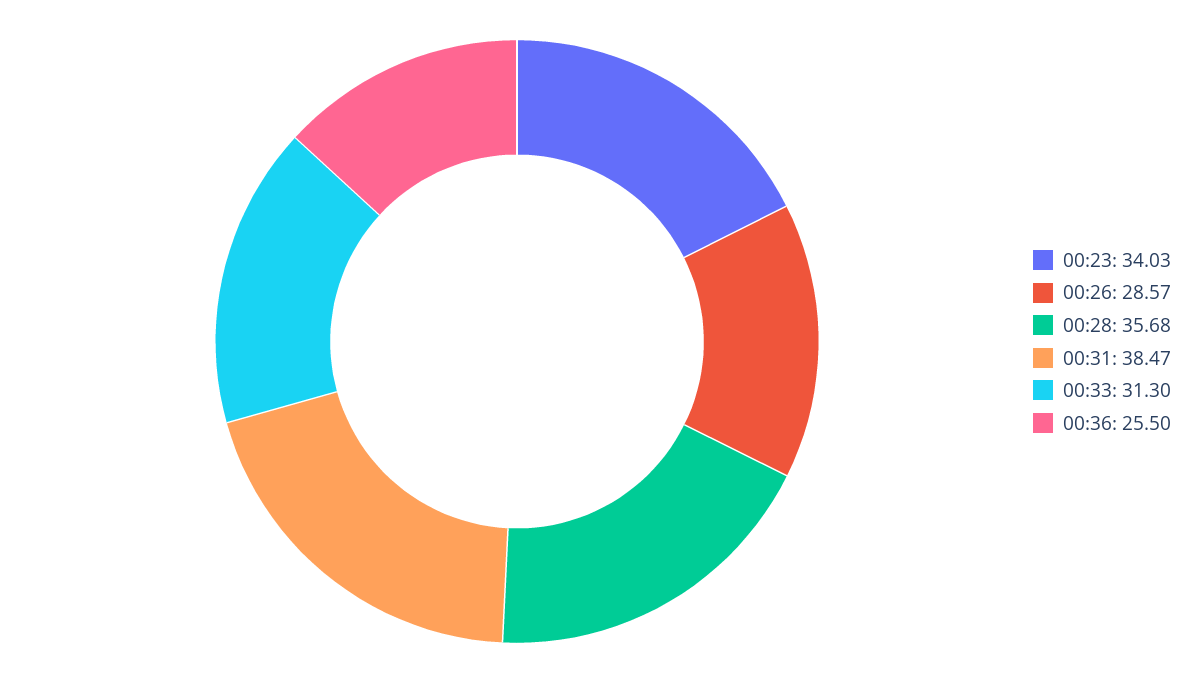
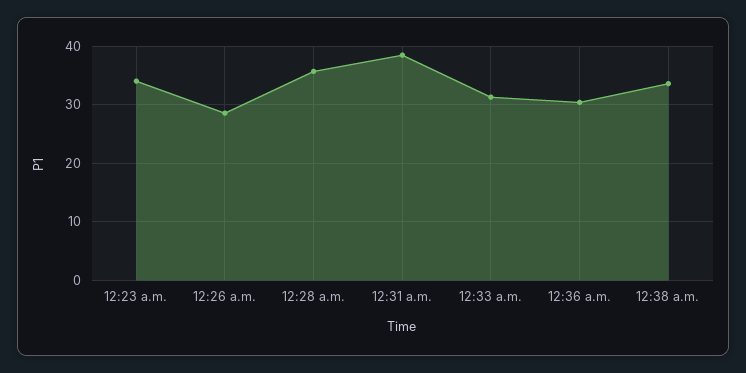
00:36: 25.5 -> 30
12:38 a.m.: none -> 34

